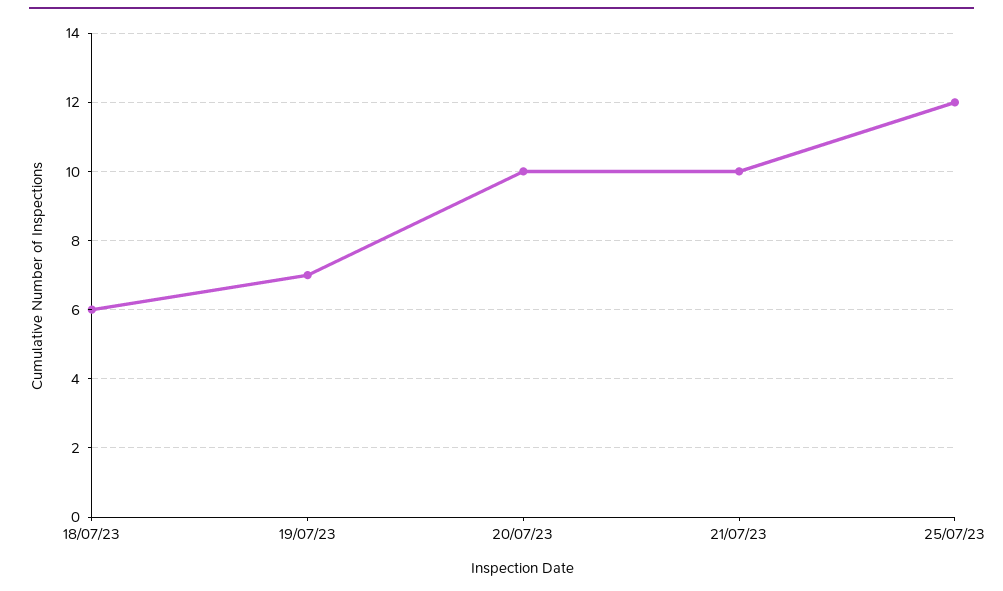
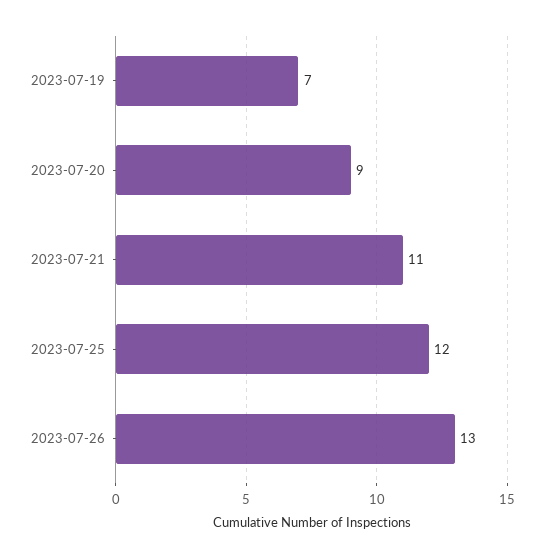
18/07/23: 6 -> none
20/07/23: 10 -> 9
21/07/23: 10 -> 11
2023-07-26: none -> 13

